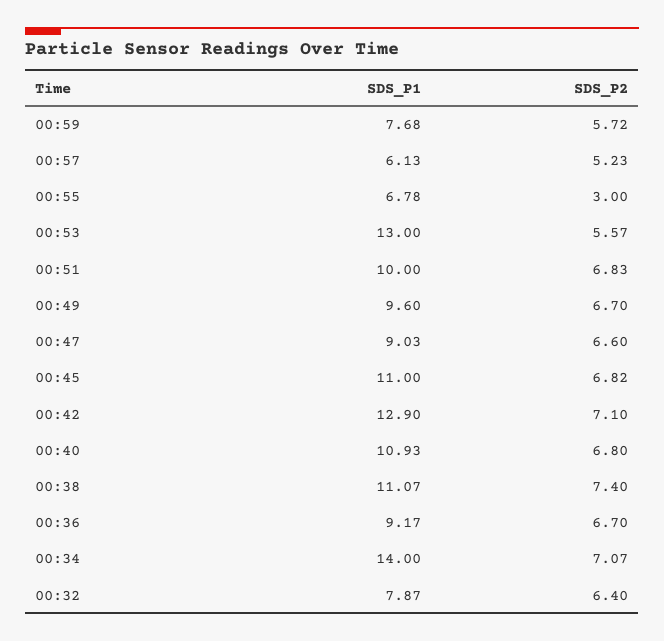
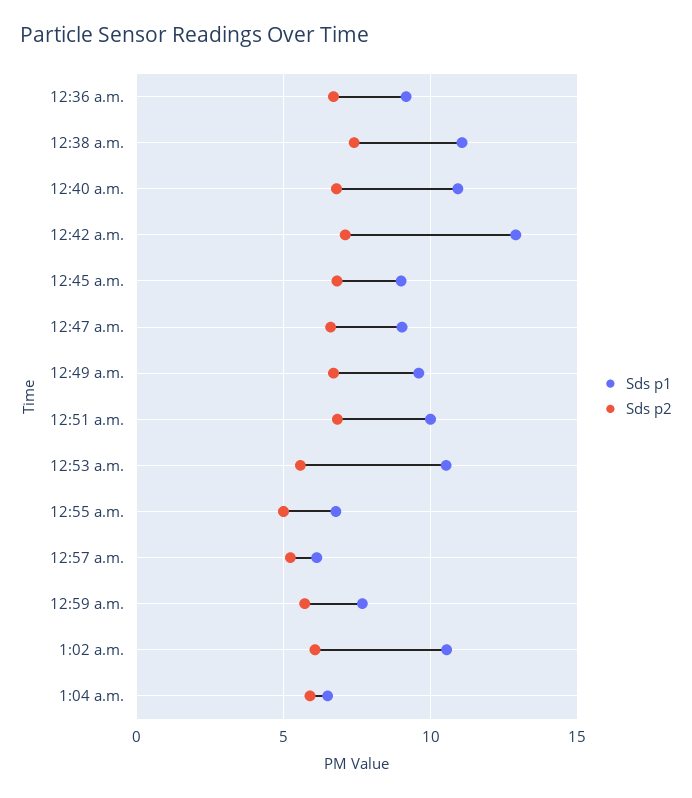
SDS_P2, 00:55: 3 -> 5
SDS_P1, 00:53: 13 -> 10.5
SDS_P1, 00:45: 11 -> 9
SDS_P1, 00:34: 14 -> none
SDS_P2, 00:34: 7.07 -> none
SDS_P1, 00:32: 7.87 -> none
SDS_P2, 00:32: 6.4 -> none
SDS_P1, 1:02 a.m.: none -> 10.5
SDS_P2, 1:02 a.m.: none -> 6
SDS_P1, 1:04 a.m.: none -> 6.5
SDS_P2, 1:04 a.m.: none -> 6

